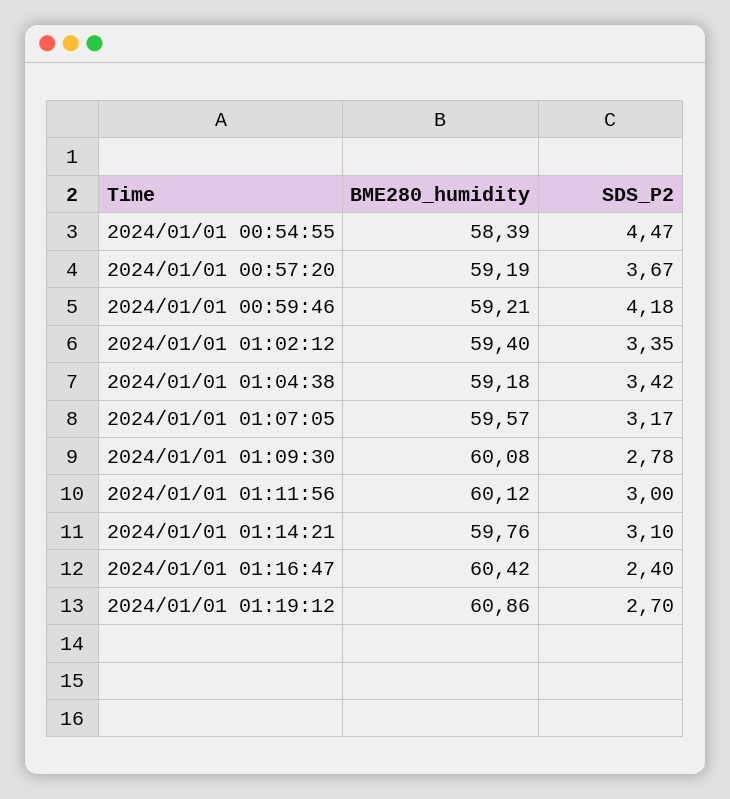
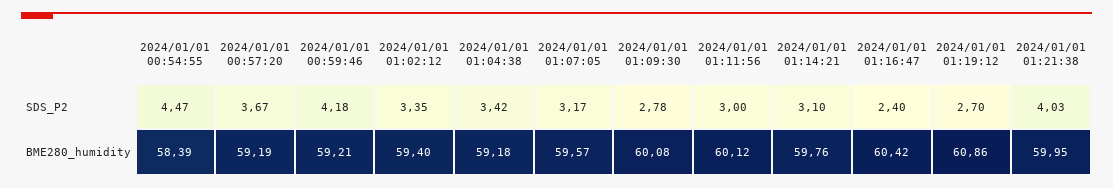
SDS_P2, 2024/01/01 01:21:38: none -> 4.03
BME280_humidity, 2024/01/01 01:21:38: none -> 59.95

